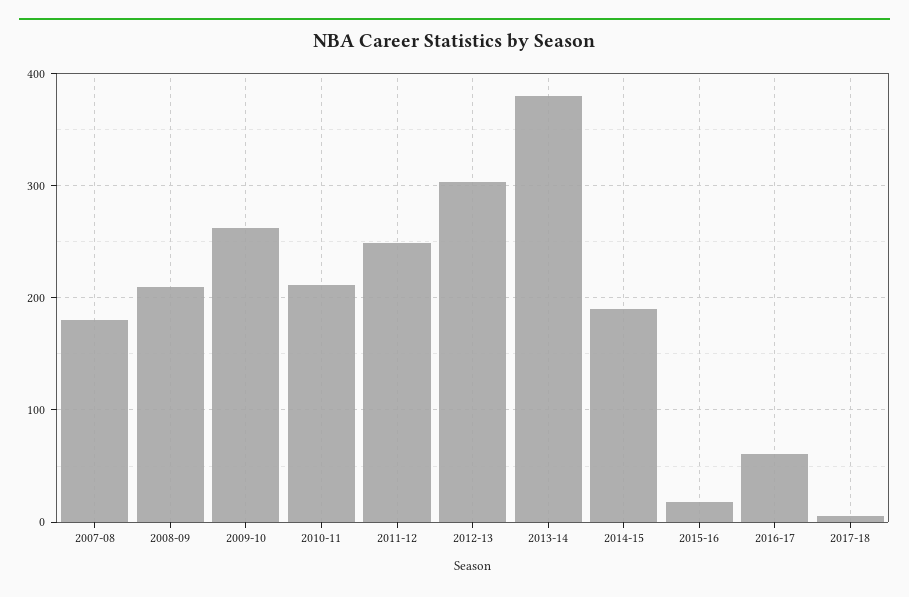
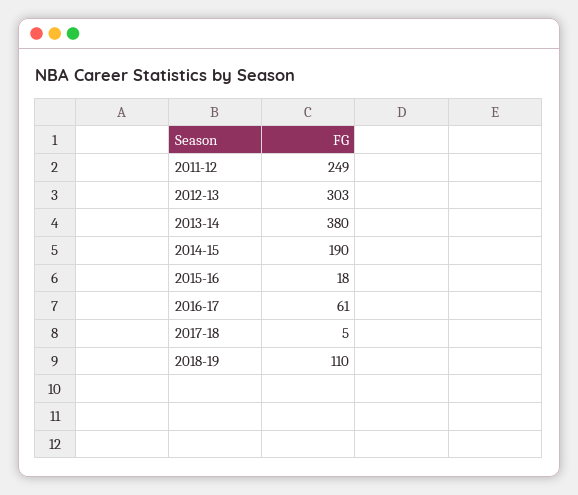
2007-08: 180 -> none
2008-09: 210 -> none
2009-10: 260 -> none
2010-11: 210 -> none
2018-19: none -> 110

